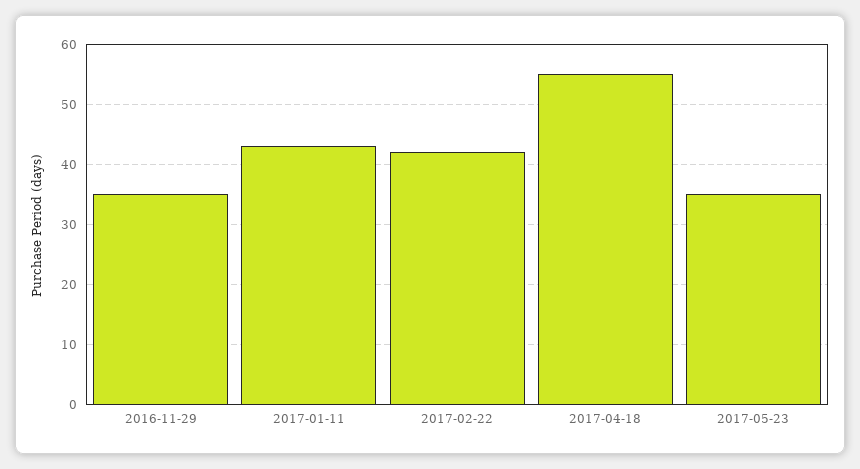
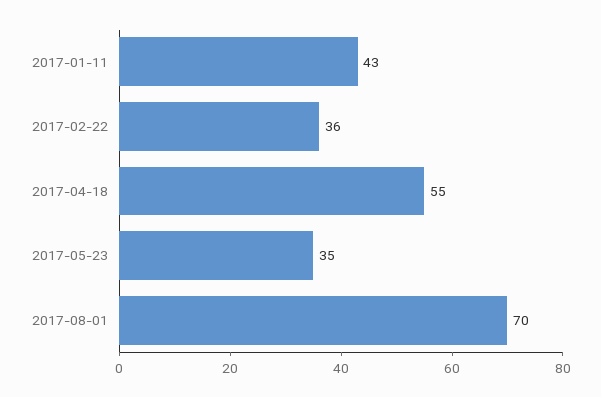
2016-11-29: 35 -> none
2017-02-22: 42 -> 36
2017-08-01: none -> 70

